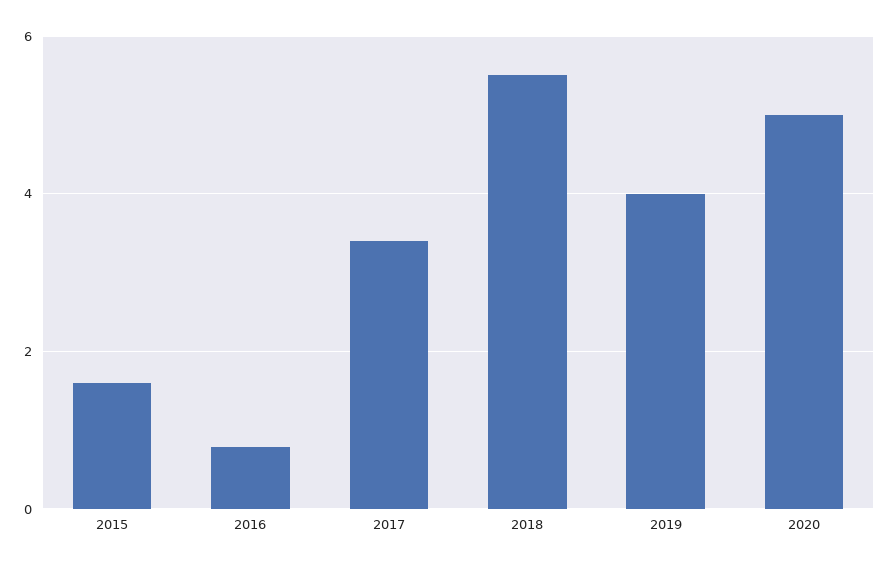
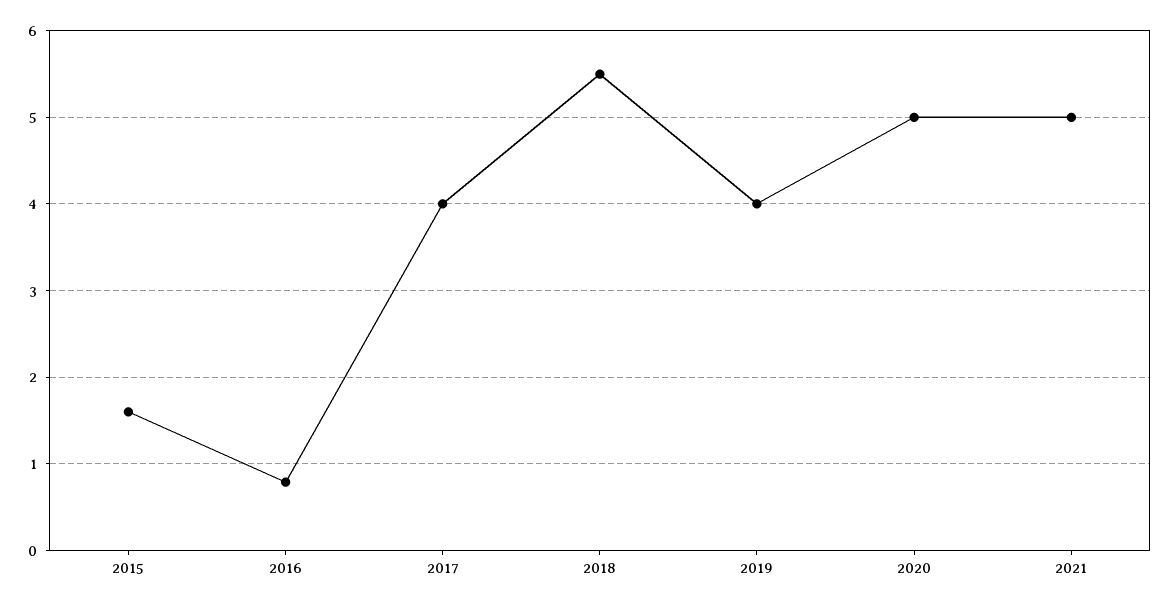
2017: 3.4 -> 4
2021: none -> 5

